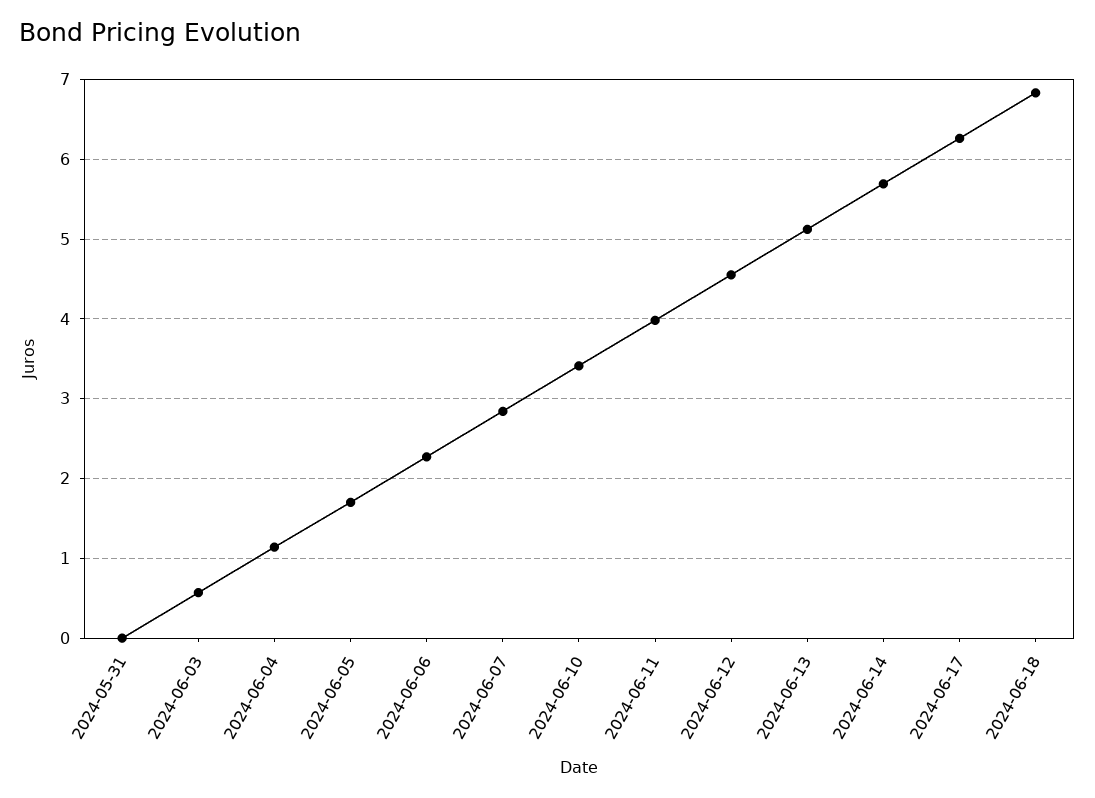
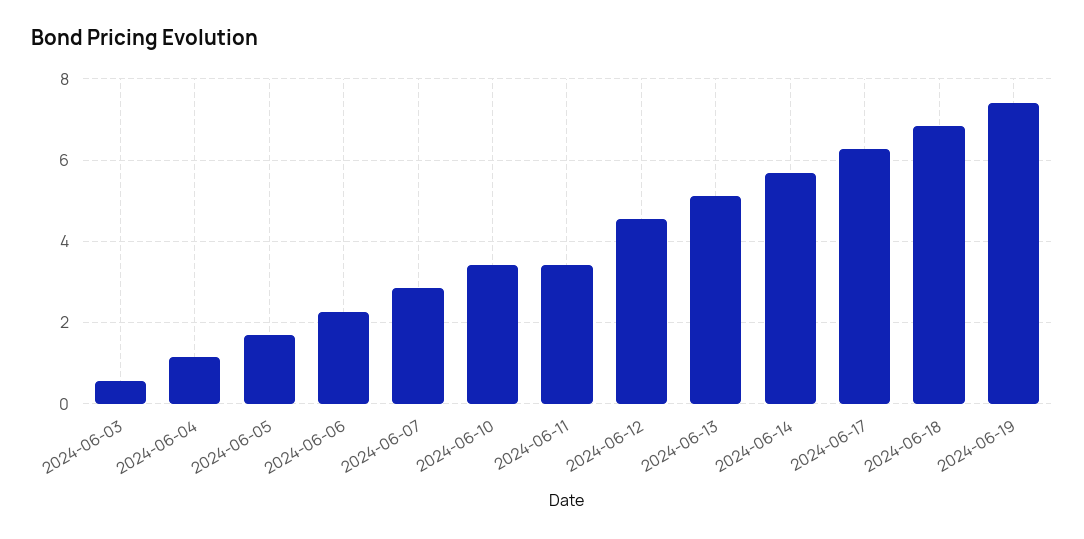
2024-05-31: 0 -> none
2024-06-11: 4 -> 3.4
2024-06-19: none -> 7.4

